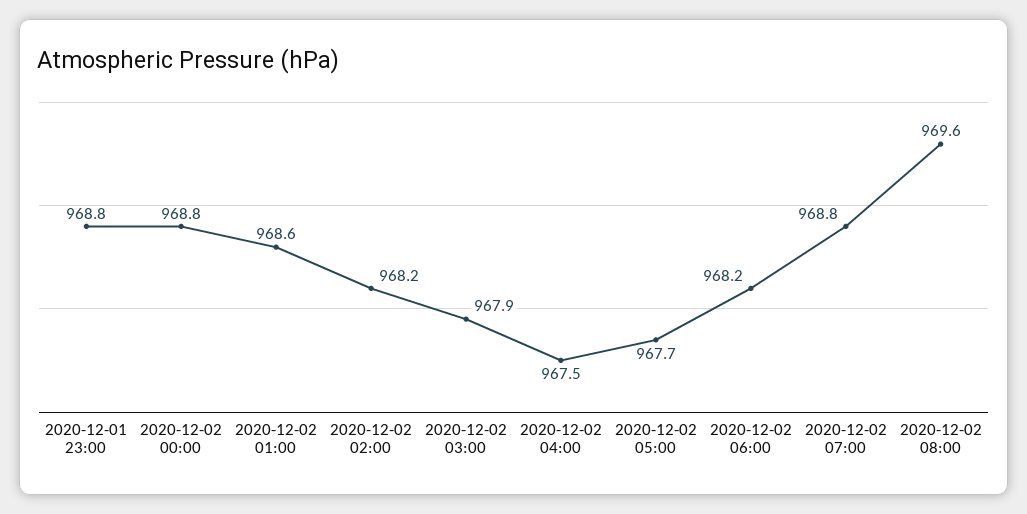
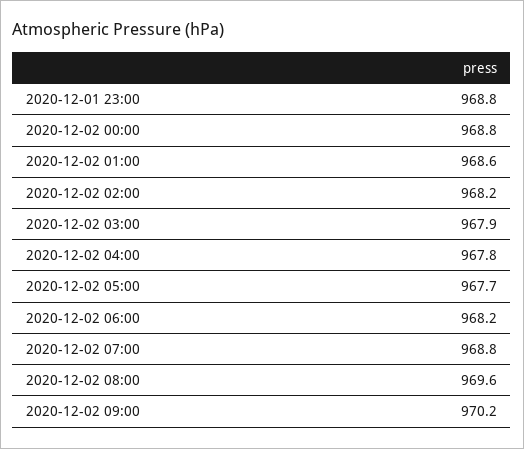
2020-12-02 04:00: 967.5 -> 967.8
2020-12-02 09:00: none -> 970.2

